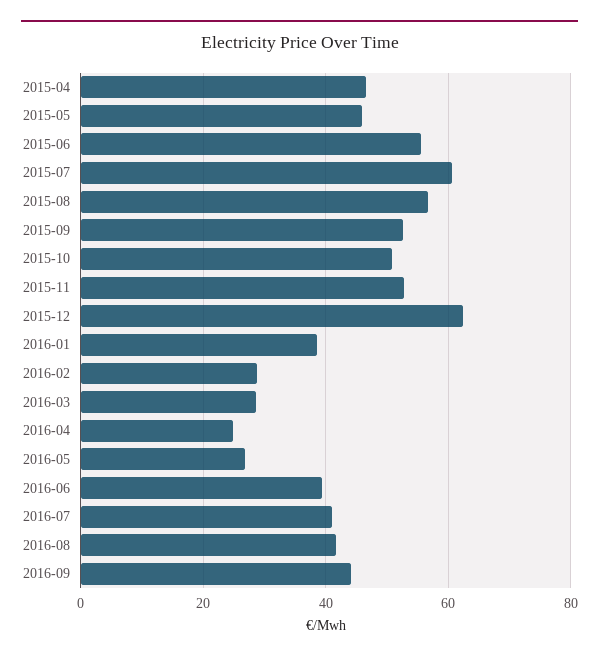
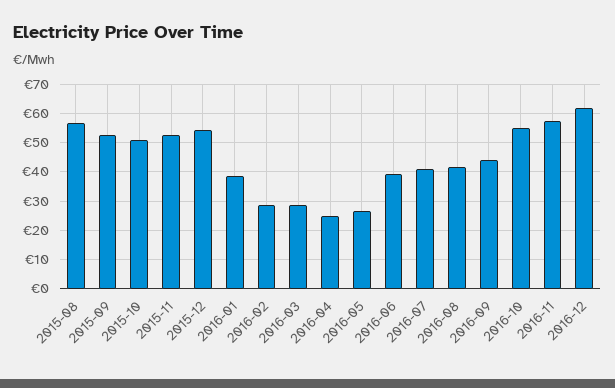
2015-04: 46 -> none
2015-05: 46 -> none
2015-06: 56 -> none
2015-07: 60 -> none
2015-12: 62 -> 55
2016-10: none -> 55
2016-11: none -> 57.5
2016-12: none -> 62.5

